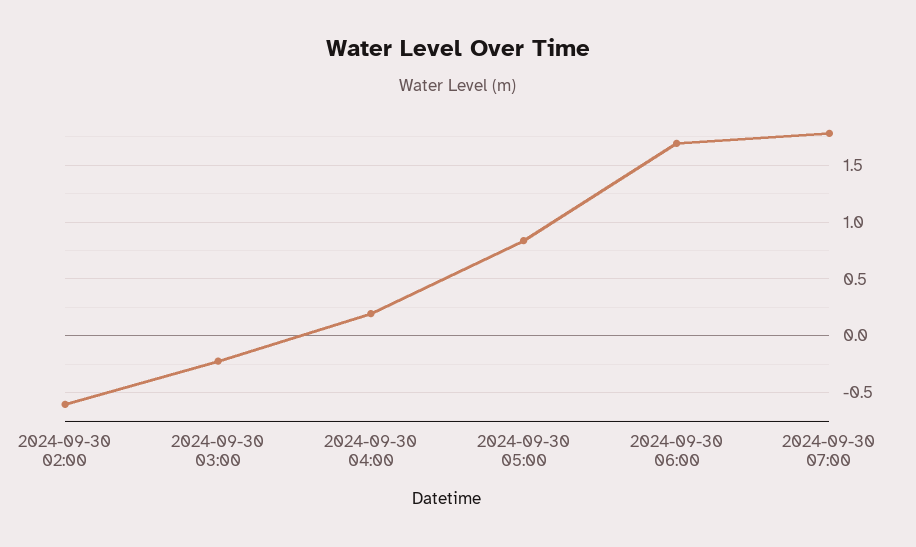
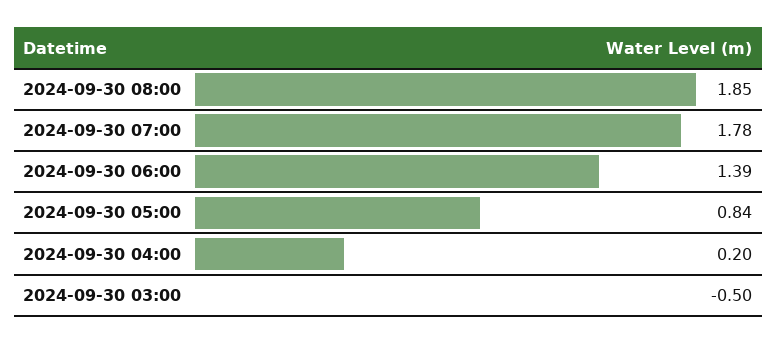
2024-09-30 02:00: -0.6 -> none
2024-09-30 03:00: -0.2 -> -0.5
2024-09-30 06:00: 1.7 -> 1.39
2024-09-30 08:00: none -> 1.85

